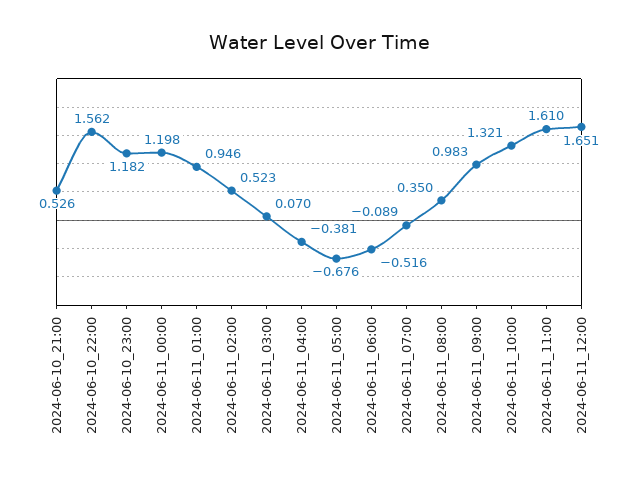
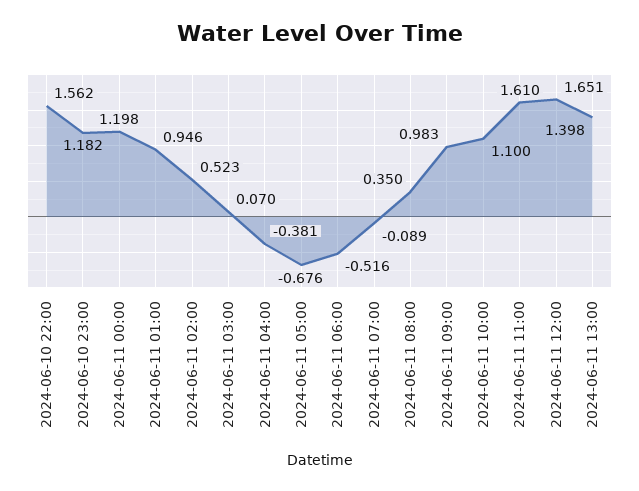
2024-06-10_21:00: 0.526 -> none
2024-06-11_10:00: 1.321 -> 1.1
2024-06-11 13:00: none -> 1.398

